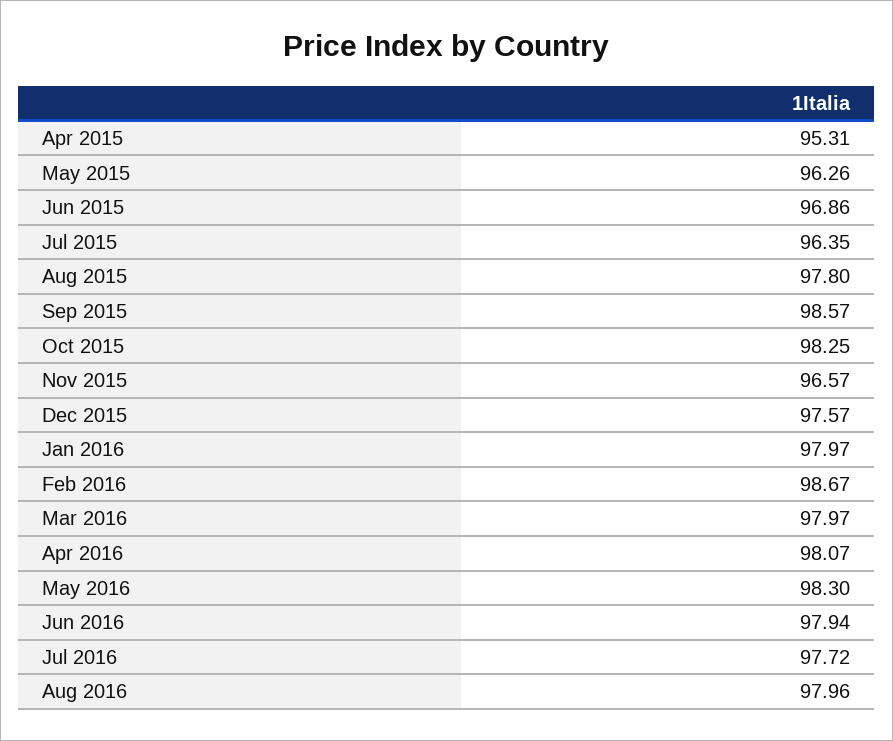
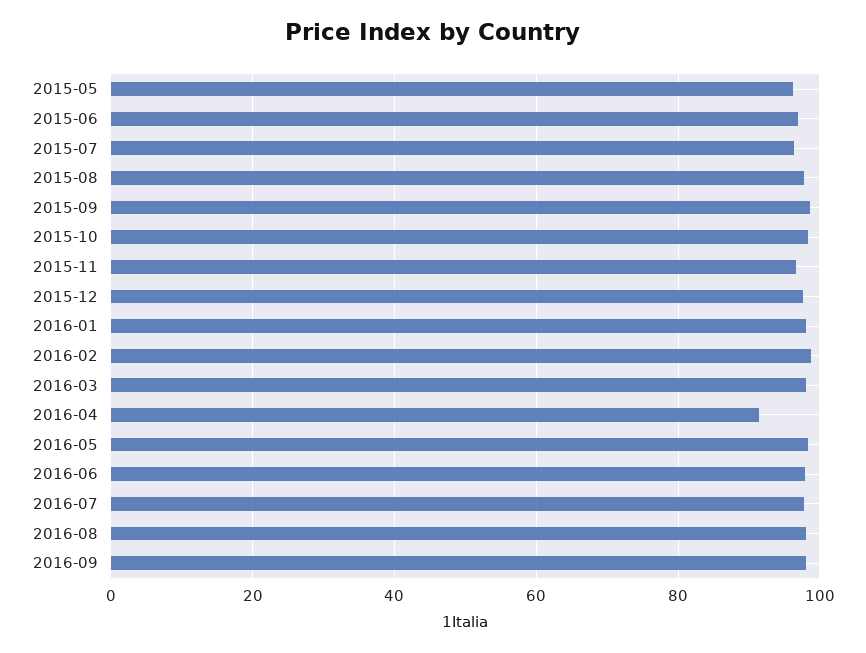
Apr 2015: 95.31 -> none
Apr 2016: 98.07 -> 92
2016-09: none -> 98

